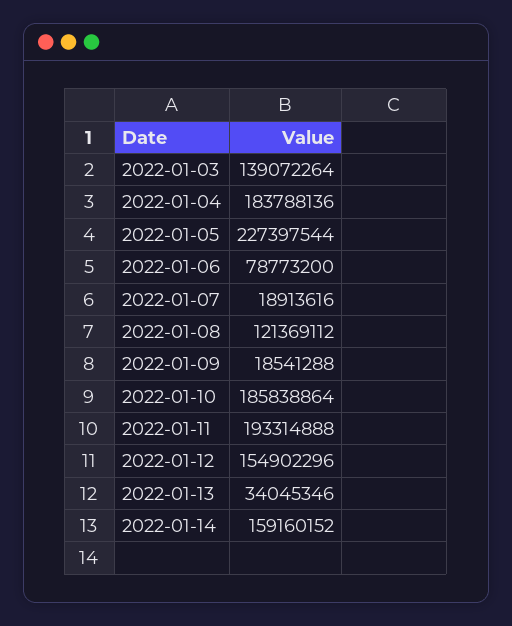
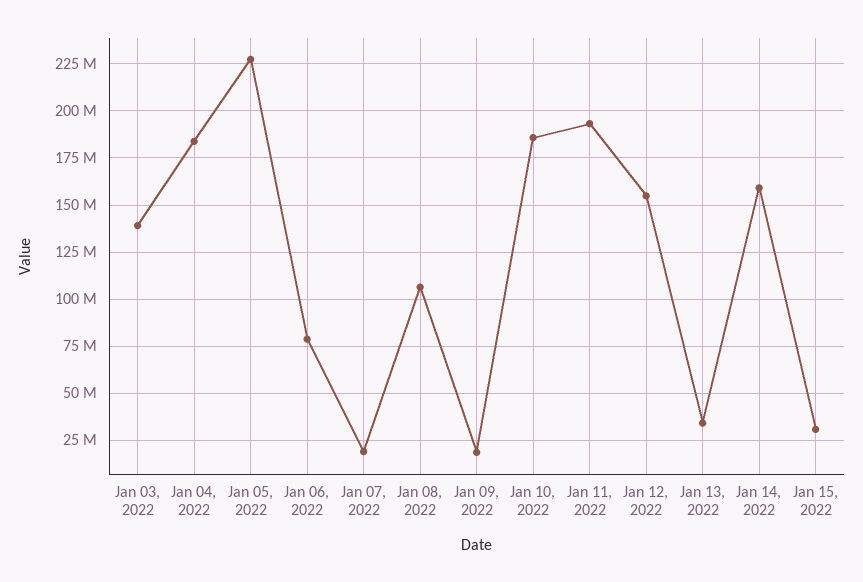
2022-01-08: 121369112 -> 105000000
Jan 15, 2022: none -> 30000000

